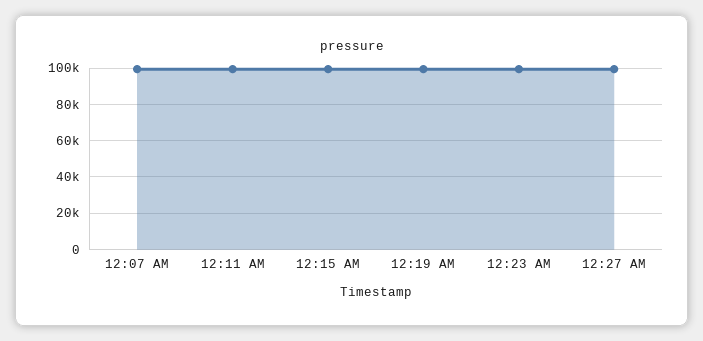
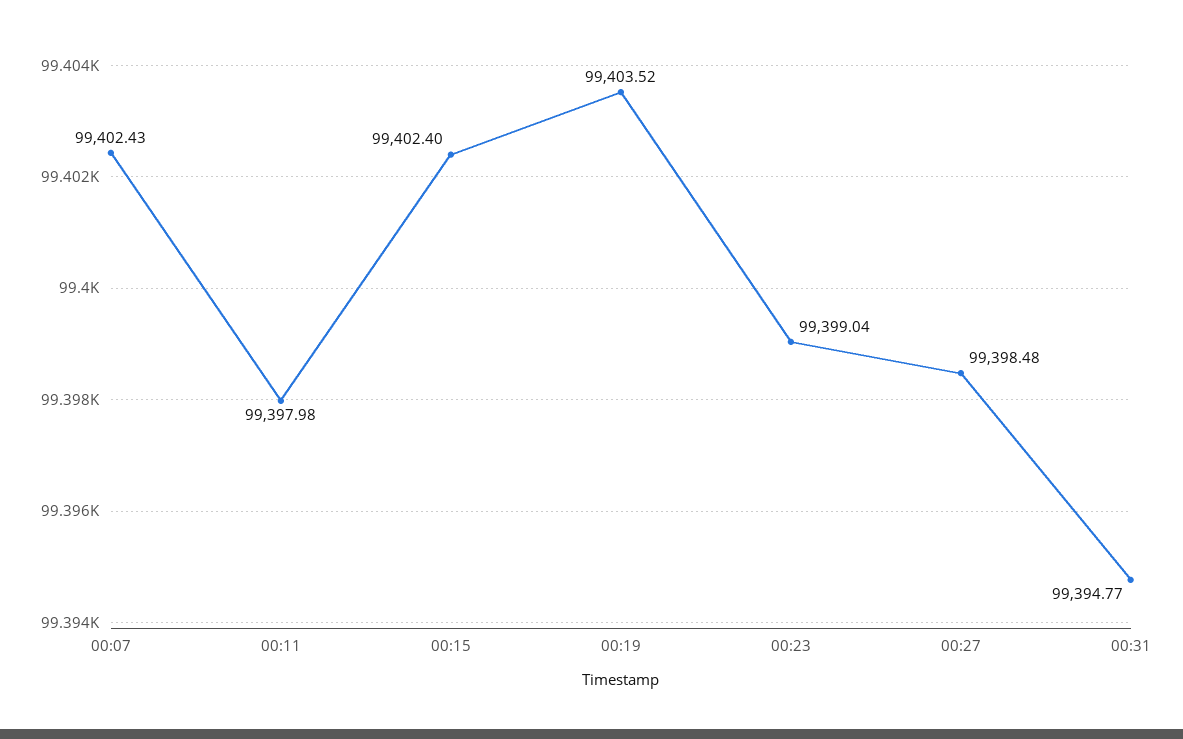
00:31: none -> 99394.77

